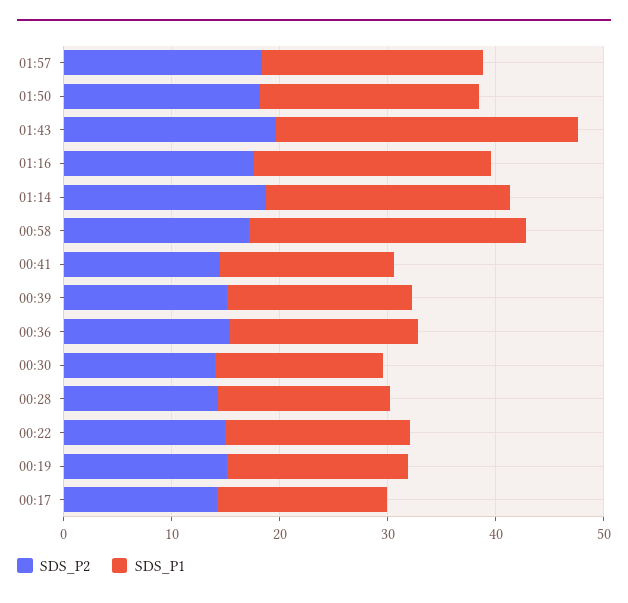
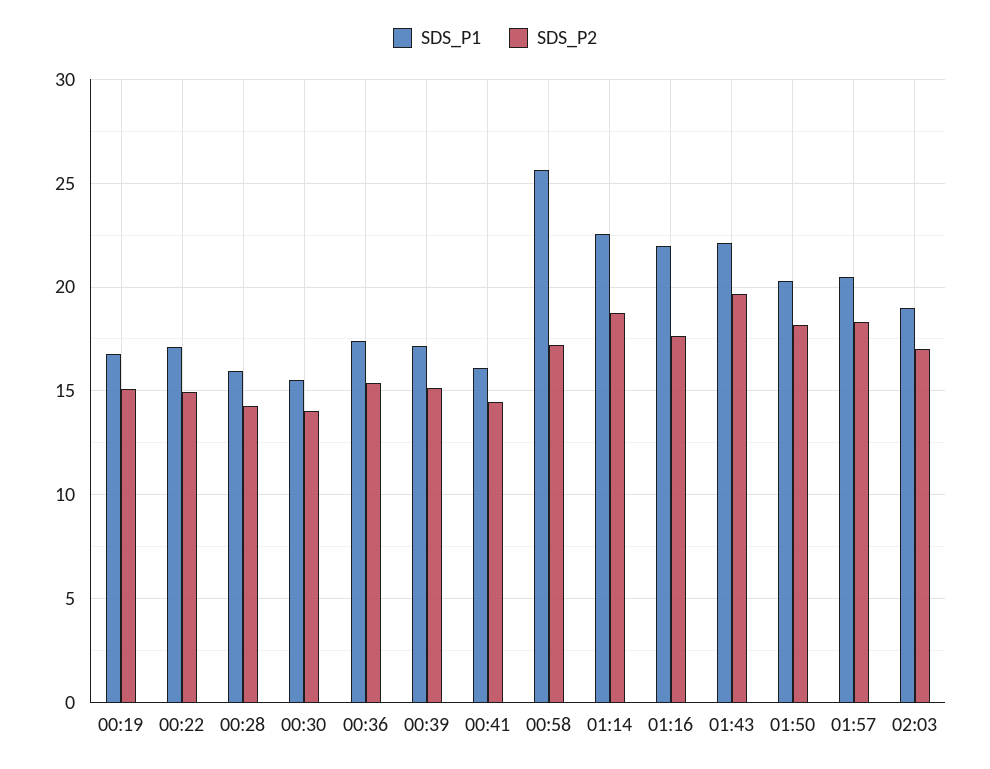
SDS_P1, 01:43: 28 -> 22
SDS_P2, 00:17: 14 -> none
SDS_P1, 00:17: 16 -> none
SDS_P1, 02:03: none -> 19
SDS_P2, 02:03: none -> 17

